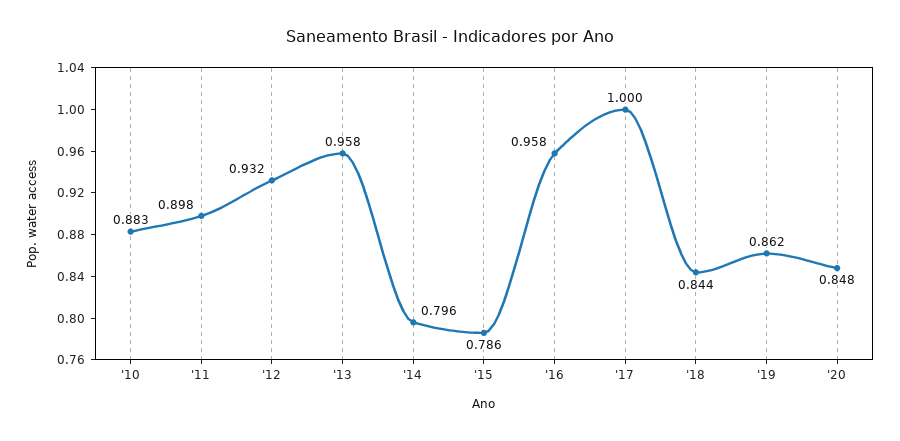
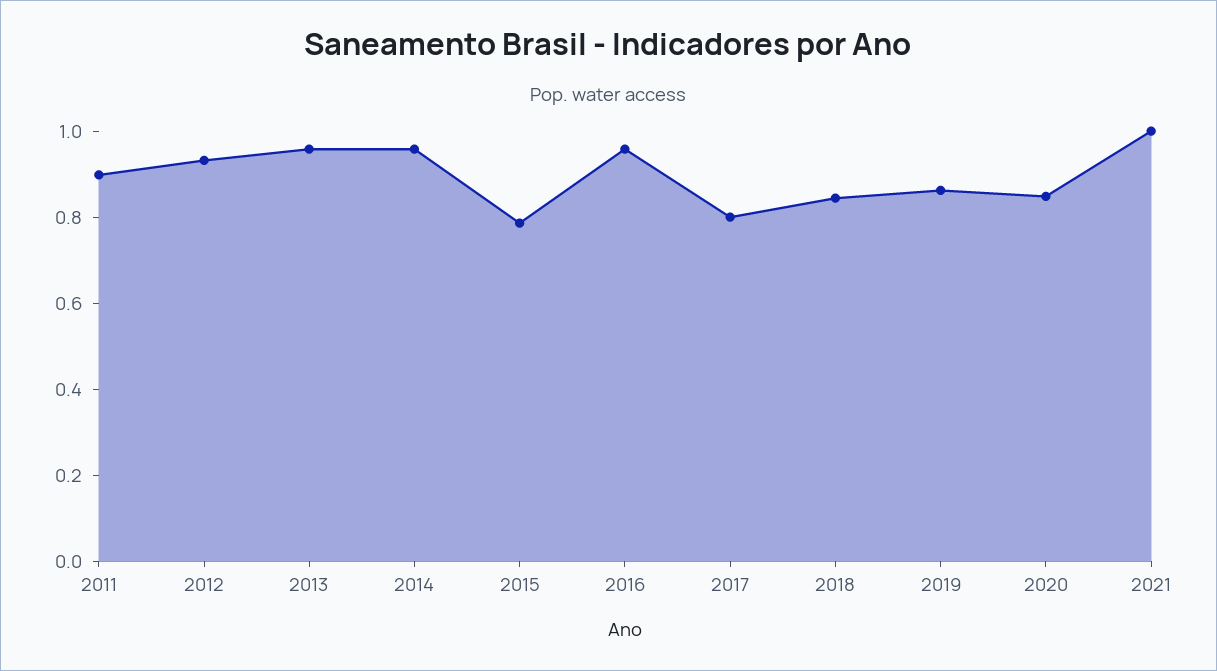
'10: 0.883 -> none
'14: 0.796 -> 0.95
'17: 1 -> 0.8
2021: none -> 1

